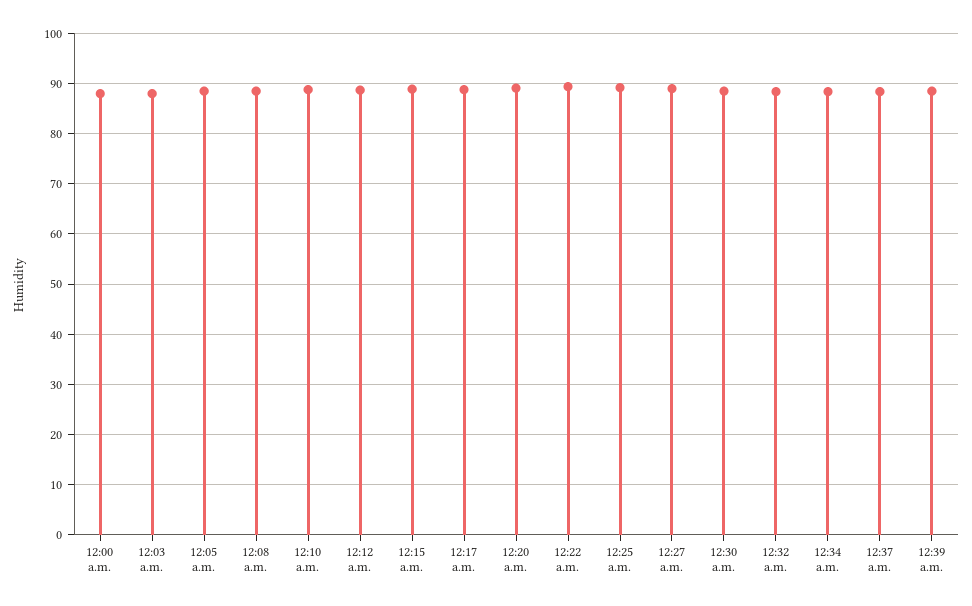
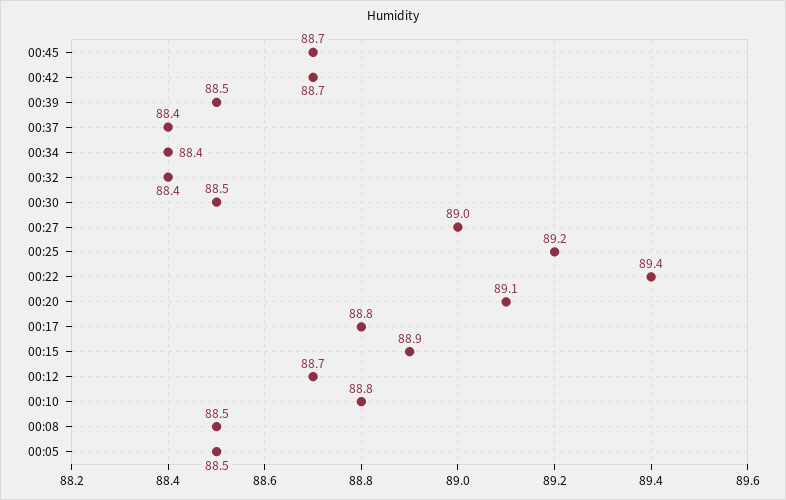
12:00 a.m.: 88 -> none
12:03 a.m.: 88 -> none
00:45: none -> 88.7
00:42: none -> 88.7

